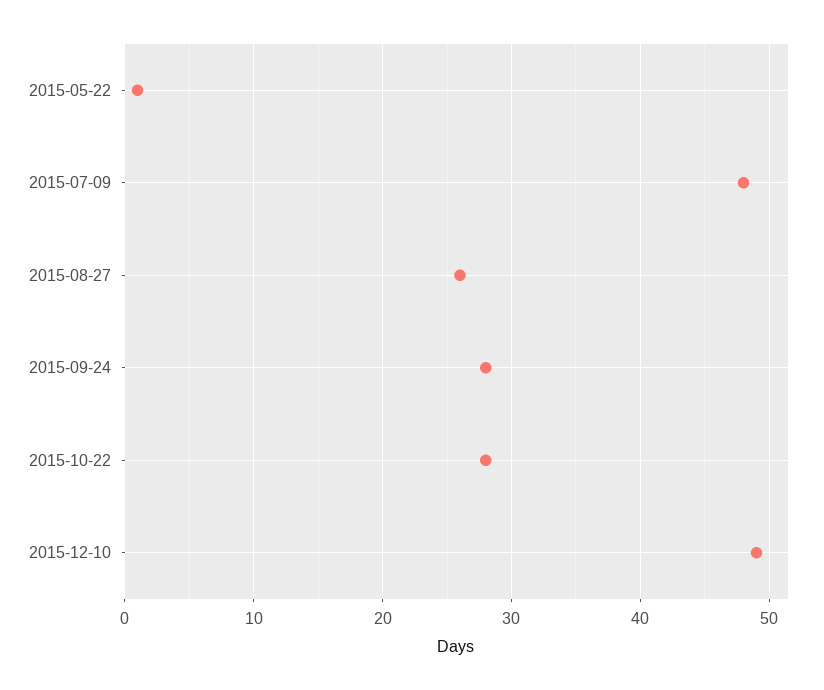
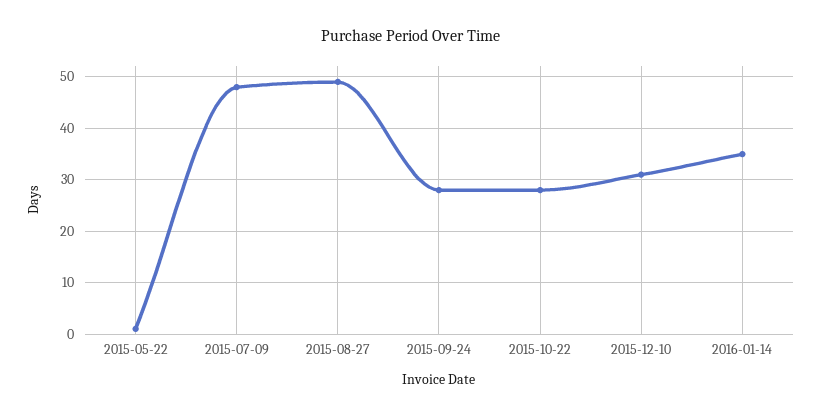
2015-08-27: 26 -> 50
2015-12-10: 49 -> 30
2016-01-14: none -> 35

